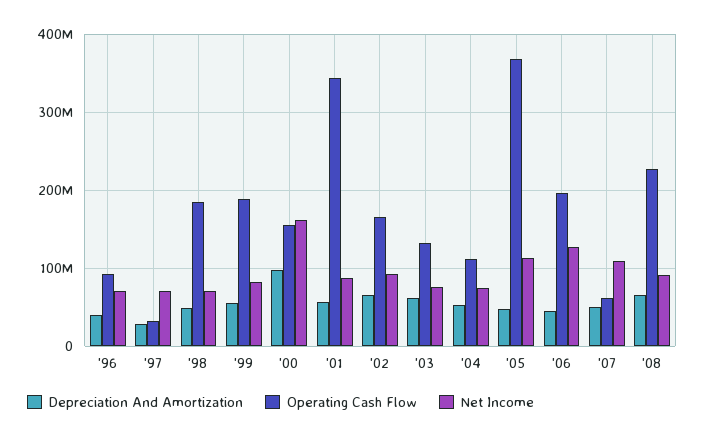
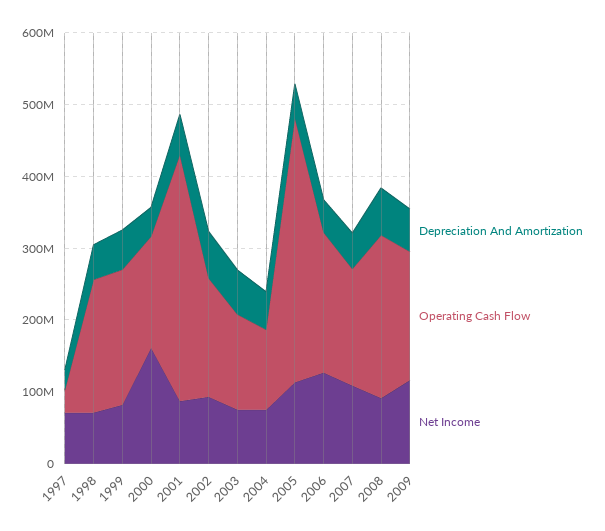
Depreciation And Amortization, '96: 40000000 -> none
Operating Cash Flow, '96: 90000000 -> none
Net Income, '96: 70000000 -> none
Depreciation And Amortization, '00: 100000000 -> 40000000
Operating Cash Flow, '07: 60000000 -> 160000000
Depreciation And Amortization, 2009: none -> 60000000
Operating Cash Flow, 2009: none -> 180000000
Net Income, 2009: none -> 120000000

